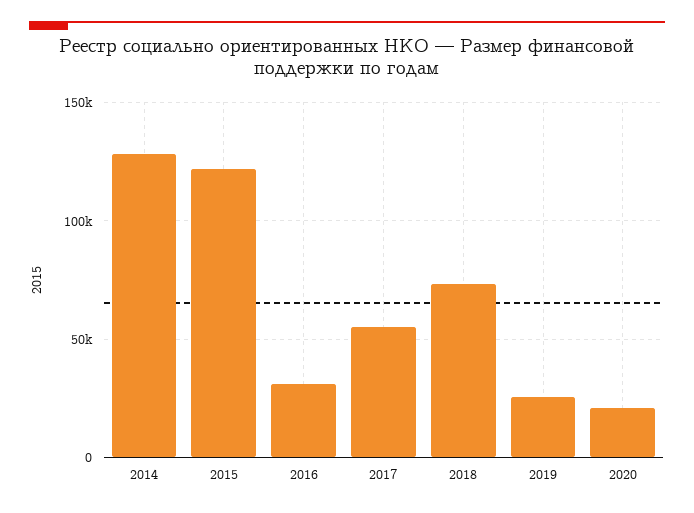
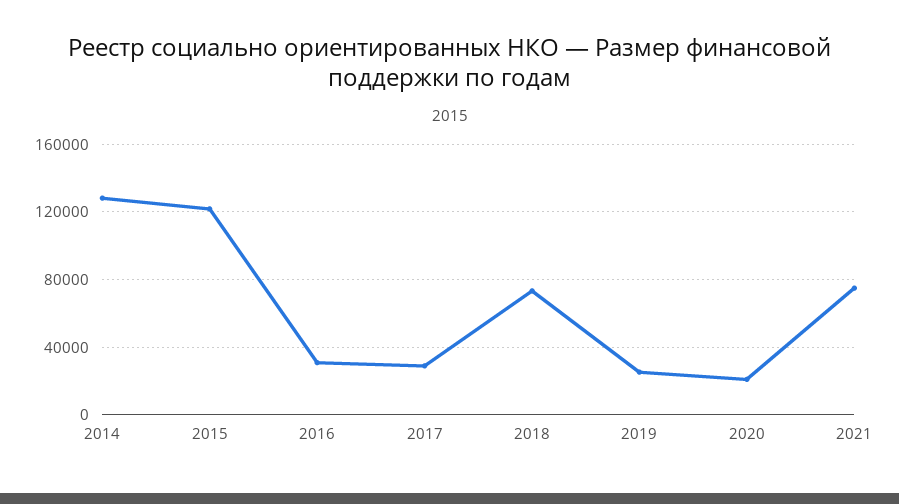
2017: 55000 -> 30000
2021: none -> 75000

